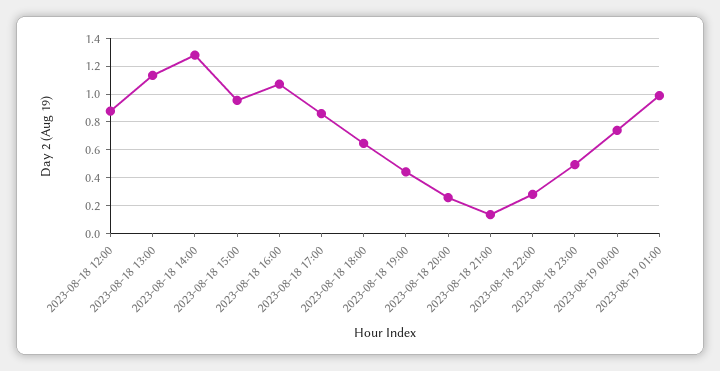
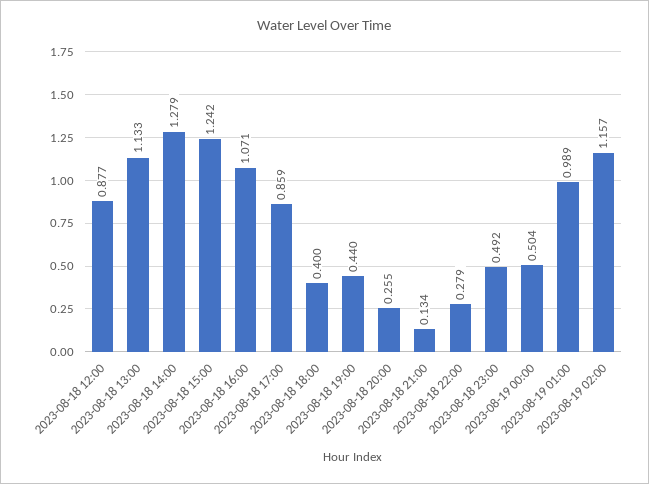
2023-08-18 15:00: 0.95 -> 1.242
2023-08-18 18:00: 0.65 -> 0.4
2023-08-19 00:00: 0.75 -> 0.504
2023-08-19 02:00: none -> 1.157

